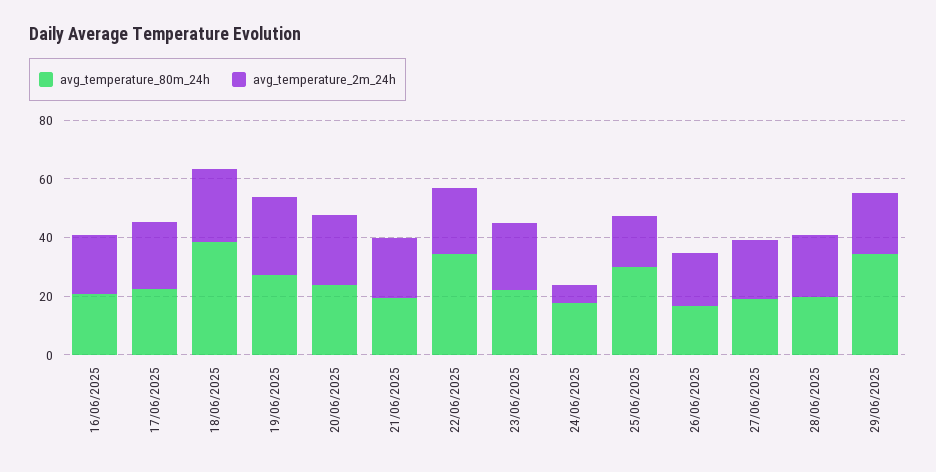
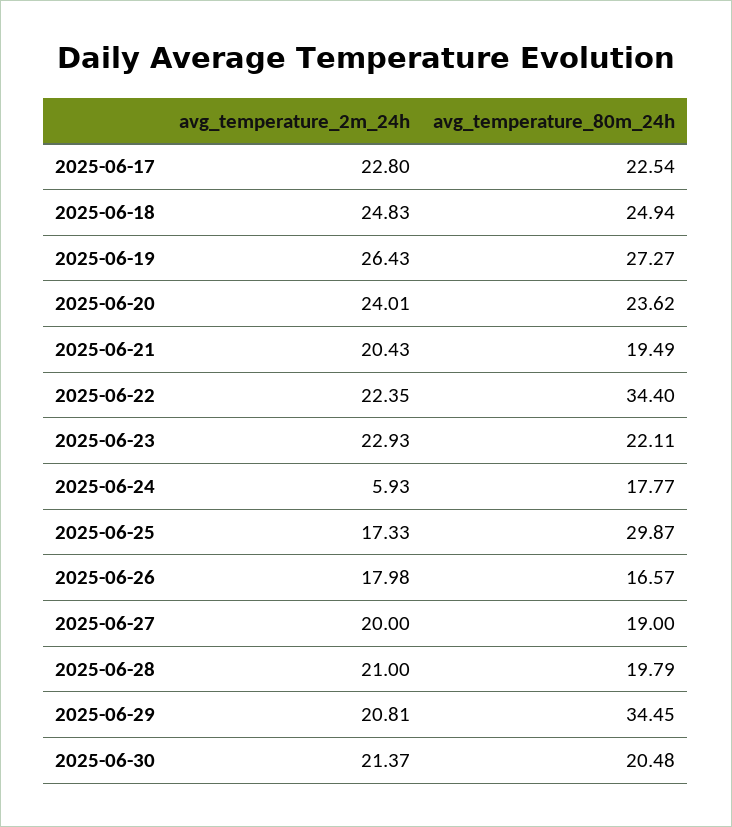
avg_temperature_80m_24h, 16/06/2025: 20 -> none
avg_temperature_2m_24h, 16/06/2025: 20 -> none
avg_temperature_80m_24h, 18/06/2025: 40 -> 24.94
avg_temperature_2m_24h, 2025-06-30: none -> 21.37
avg_temperature_80m_24h, 2025-06-30: none -> 20.48

